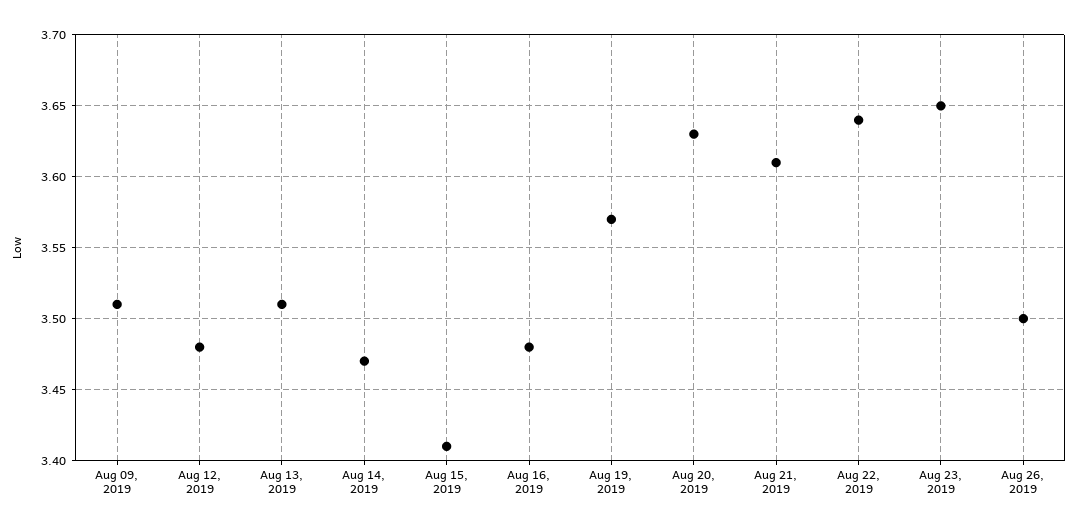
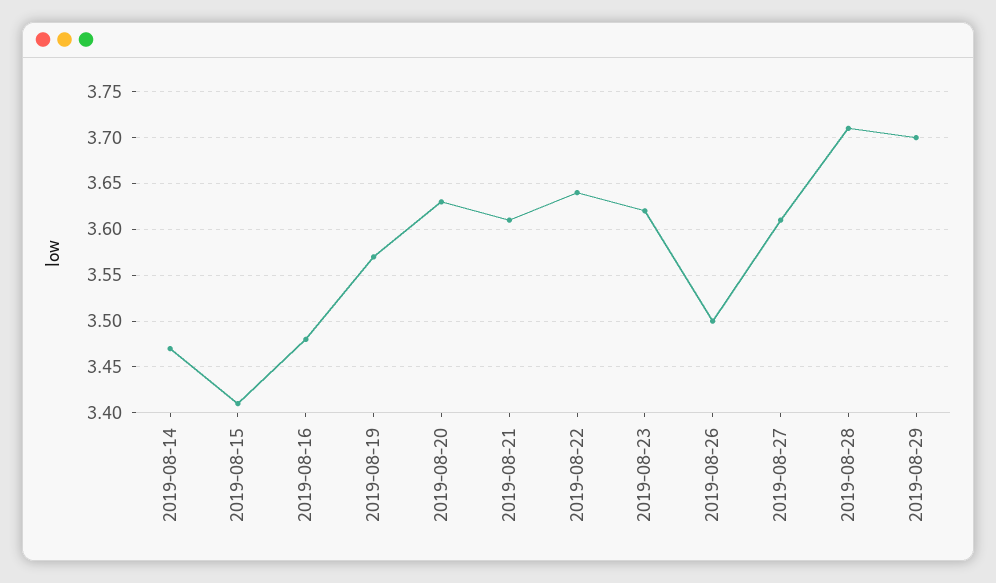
Aug 09, 2019: 3.51 -> none
Aug 12, 2019: 3.48 -> none
Aug 13, 2019: 3.51 -> none
Aug 23, 2019: 3.65 -> 3.62
2019-08-27: none -> 3.61
2019-08-28: none -> 3.71
2019-08-29: none -> 3.7

